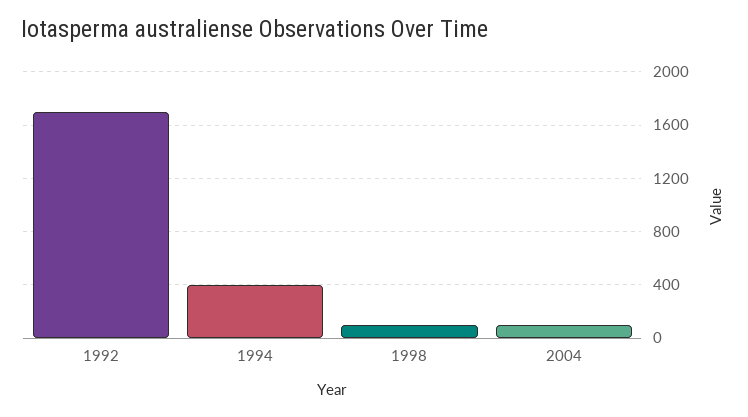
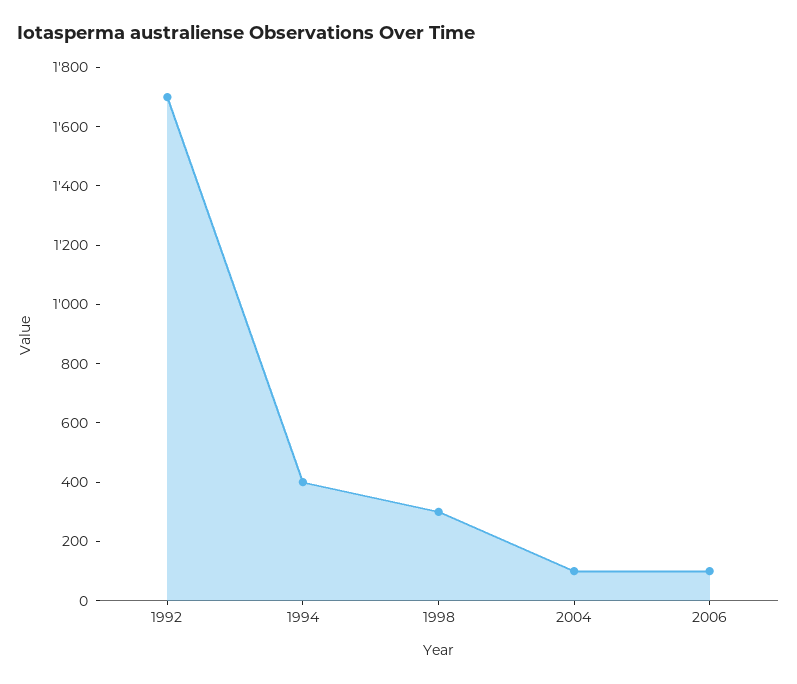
1998: 100 -> 300
2006: none -> 100

